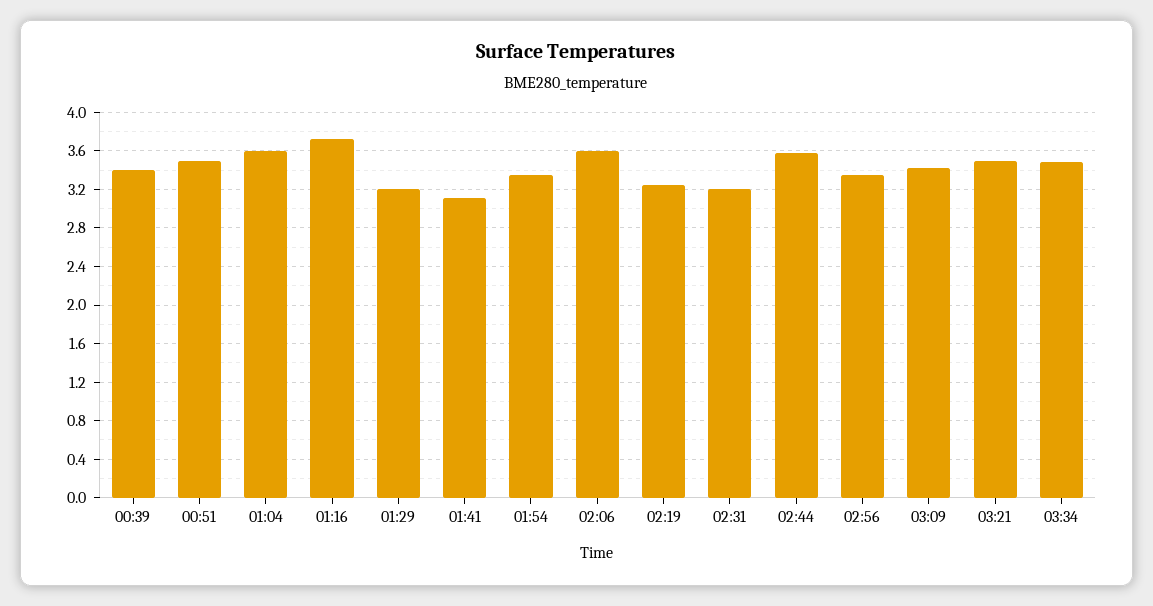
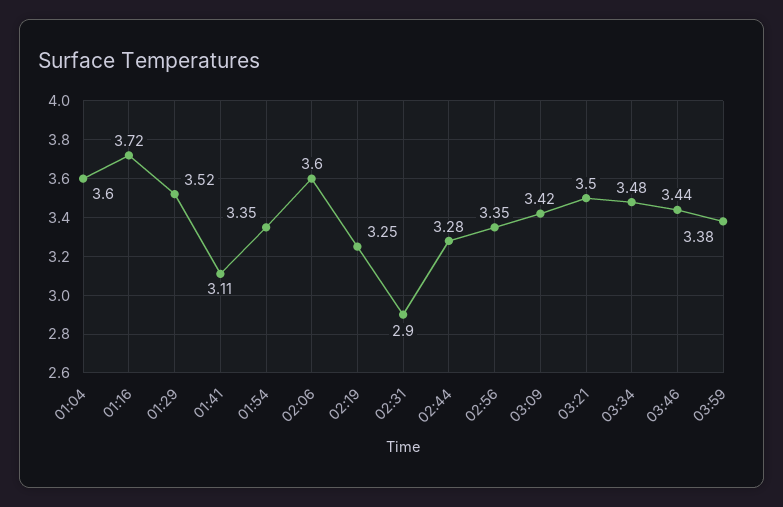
00:39: 3.4 -> none
00:51: 3.5 -> none
01:29: 3.2 -> 3.52
02:31: 3.2 -> 2.9
02:44: 3.6 -> 3.28
03:46: none -> 3.44
03:59: none -> 3.38

